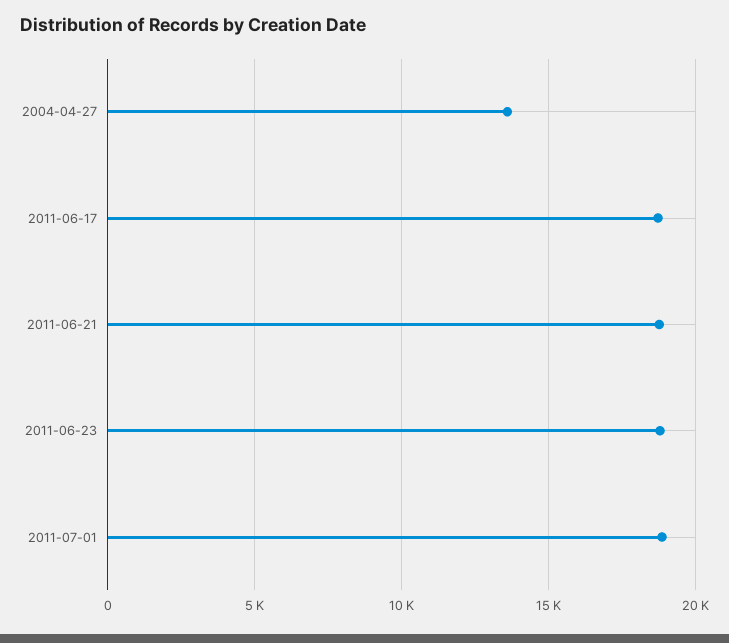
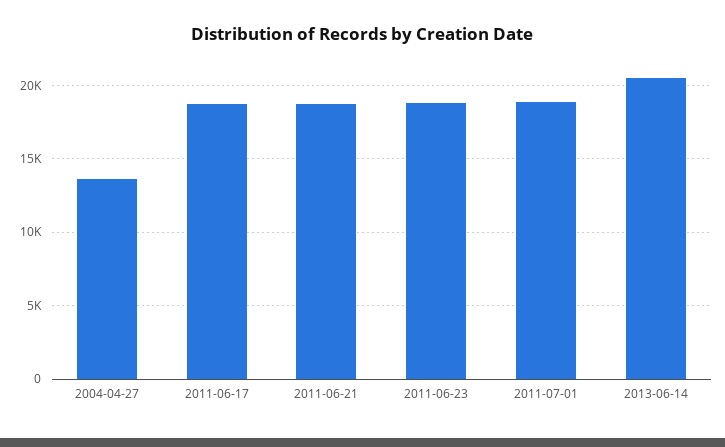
2013-06-14: none -> 20500

